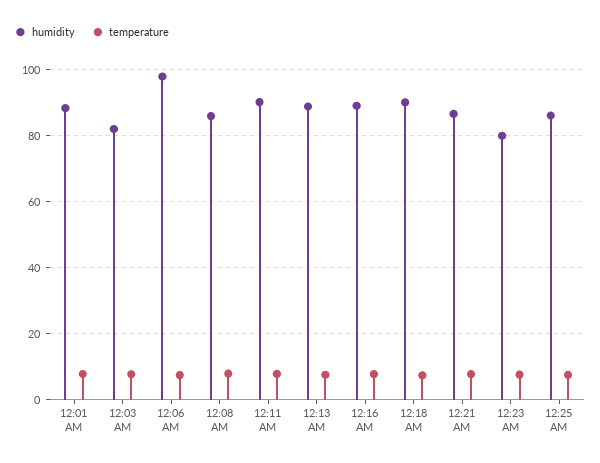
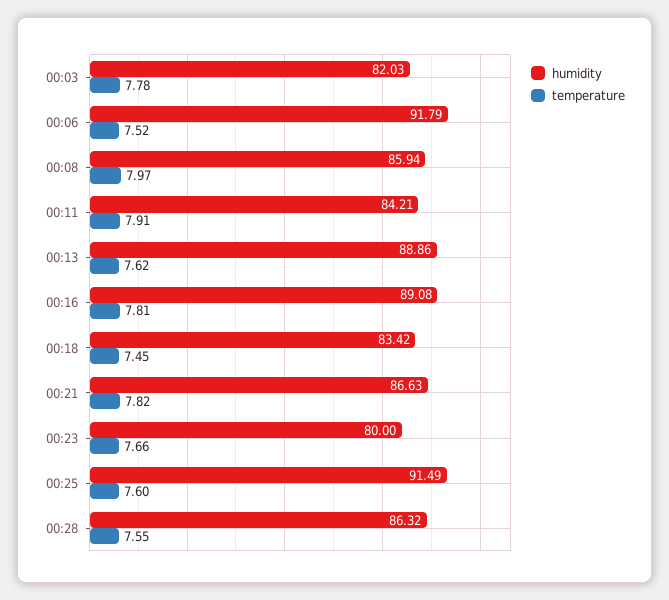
humidity, 12:01 AM: 88 -> none
temperature, 12:01 AM: 8 -> none
humidity, 12:06 AM: 98 -> 91.79
humidity, 12:11 AM: 90 -> 84.21
humidity, 12:18 AM: 90 -> 83.42
humidity, 12:25 AM: 86 -> 91.49
humidity, 00:28: none -> 86.32
temperature, 00:28: none -> 7.55

